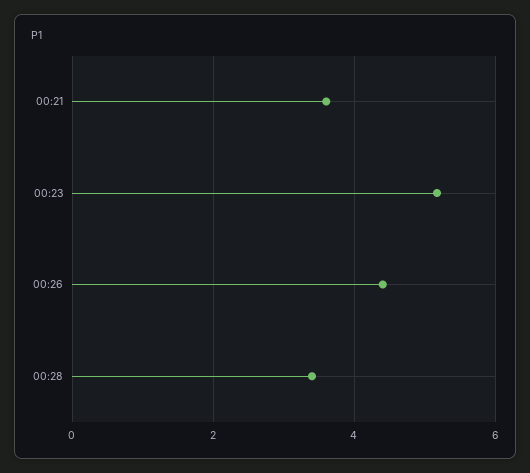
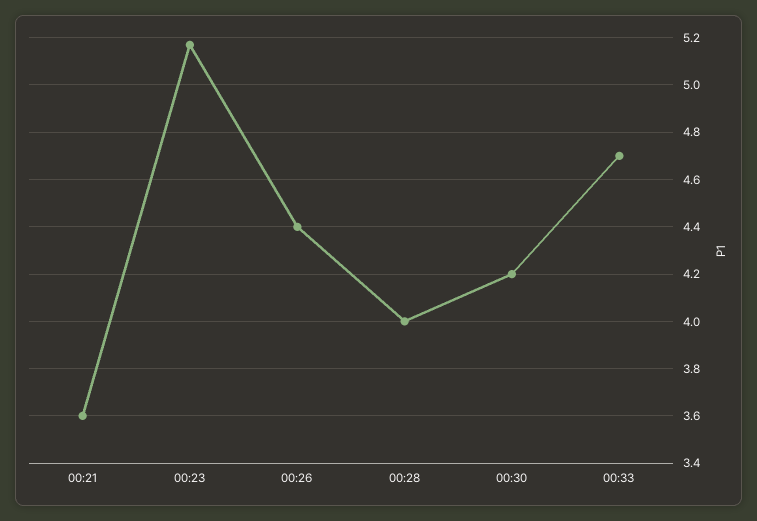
00:28: 3.4 -> 4
00:30: none -> 4.2
00:33: none -> 4.7

